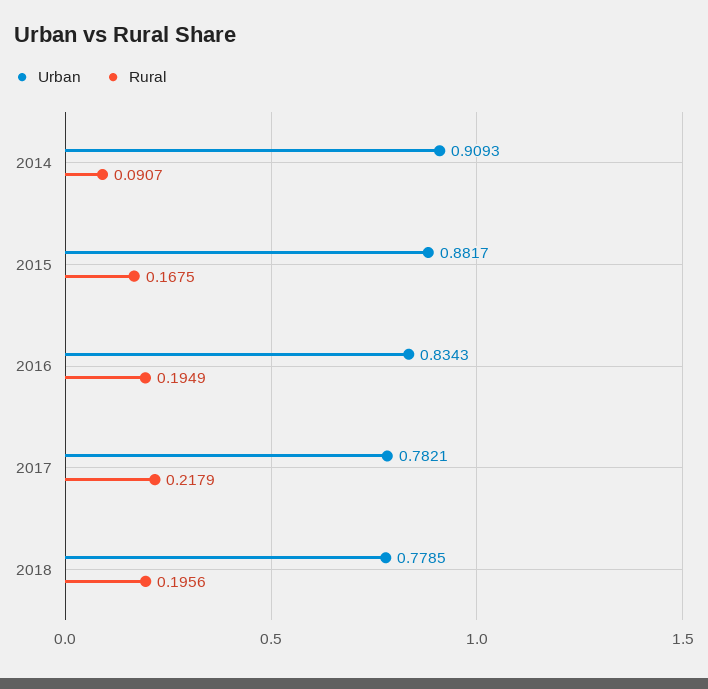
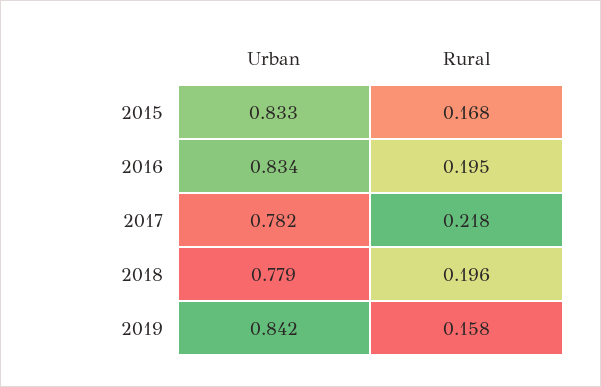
Urban, 2014: 0.9093 -> none
Rural, 2014: 0.0907 -> none
Urban, 2015: 0.8817 -> 0.833
Urban, 2019: none -> 0.842
Rural, 2019: none -> 0.158

